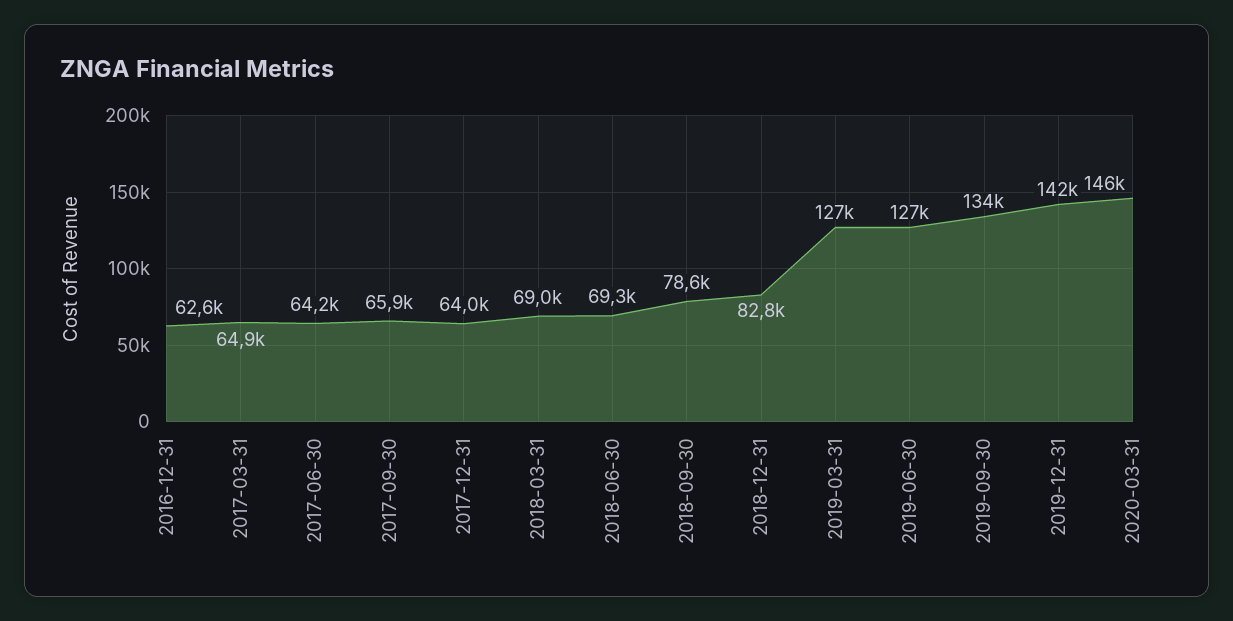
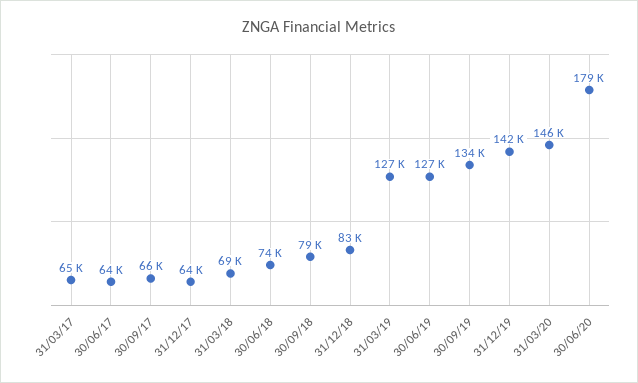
2016-12-31: 62600 -> none
2018-06-30: 69300 -> 74000
30/06/20: none -> 179000

